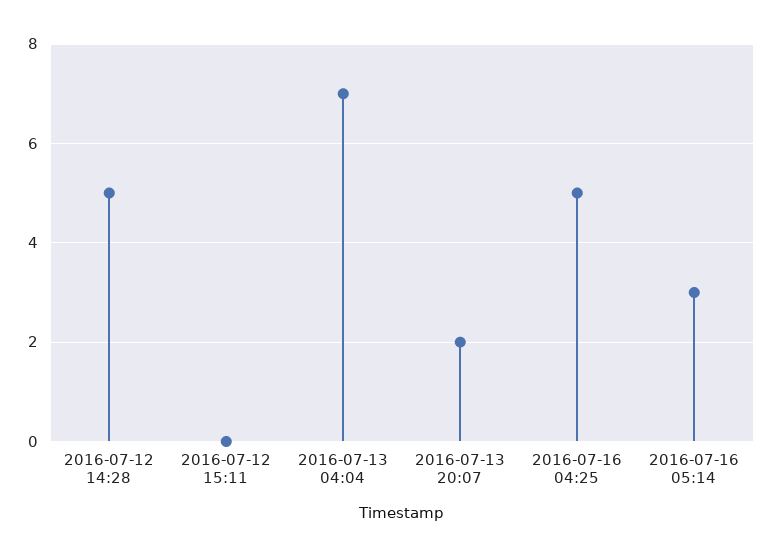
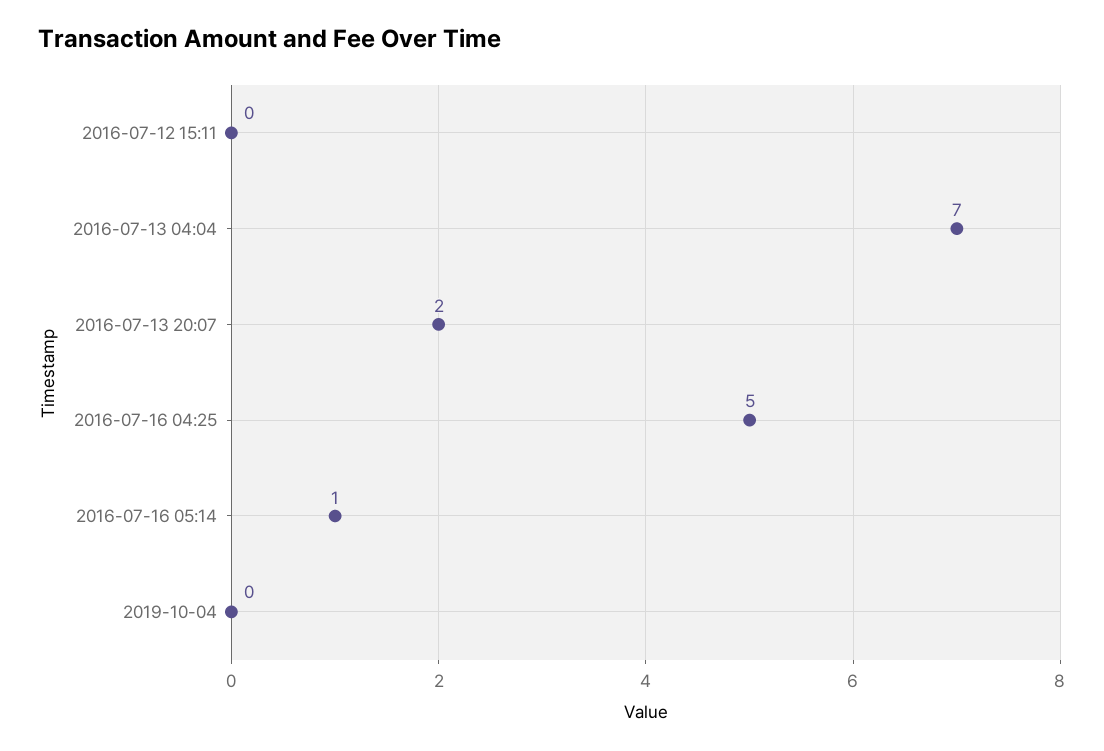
2016-07-12 14:28: 5 -> none
2016-07-16 05:14: 3 -> 1
2019-10-04: none -> 0

